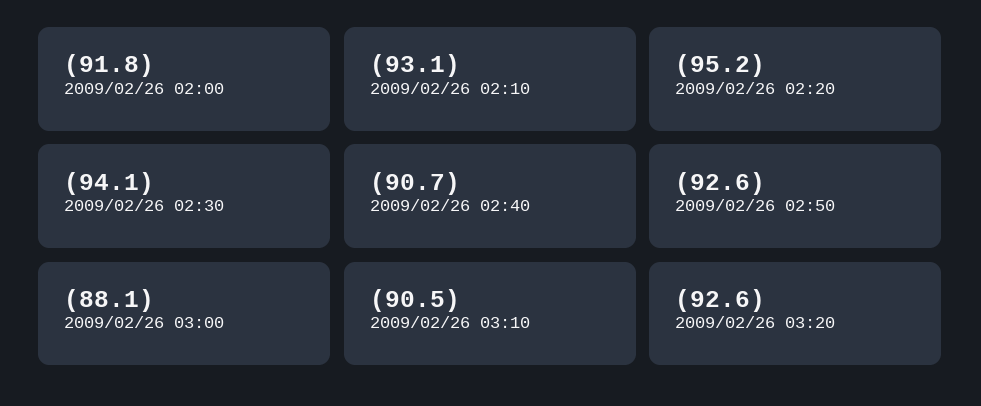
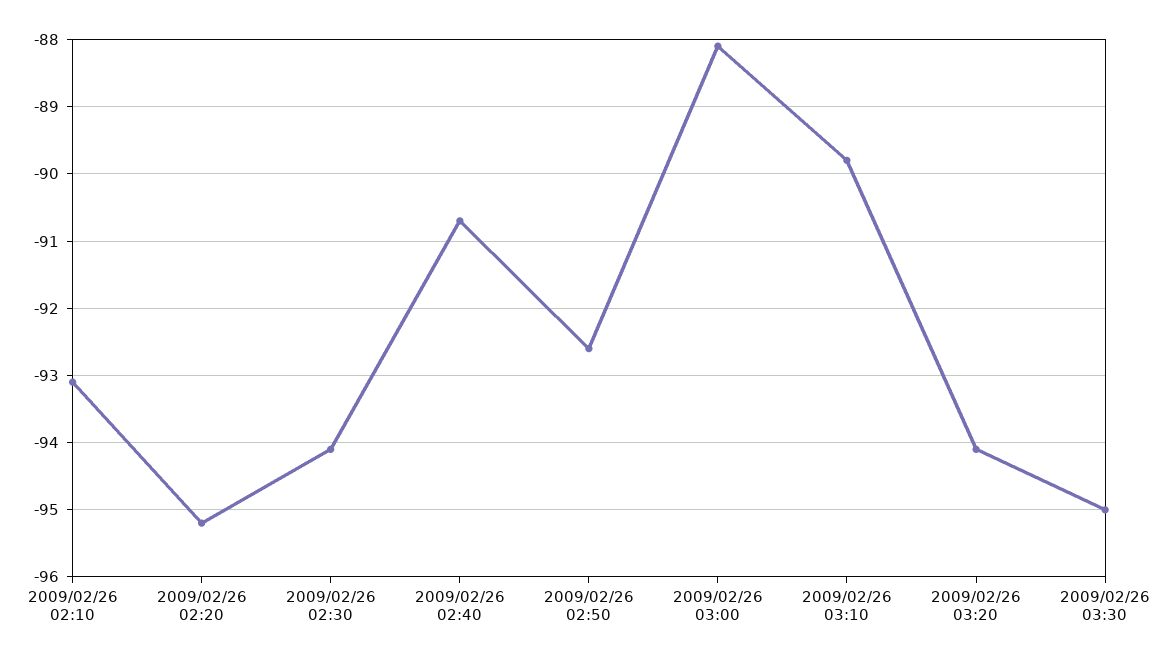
2009/02/26 02:00: -91.8 -> none
2009/02/26 03:10: -90.5 -> -89.8
2009/02/26 03:20: -92.6 -> -94.1
2009/02/26 03:30: none -> -95

